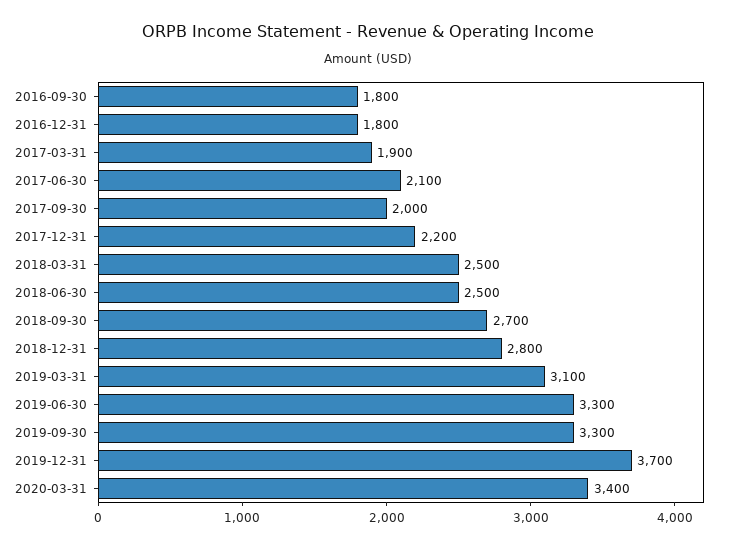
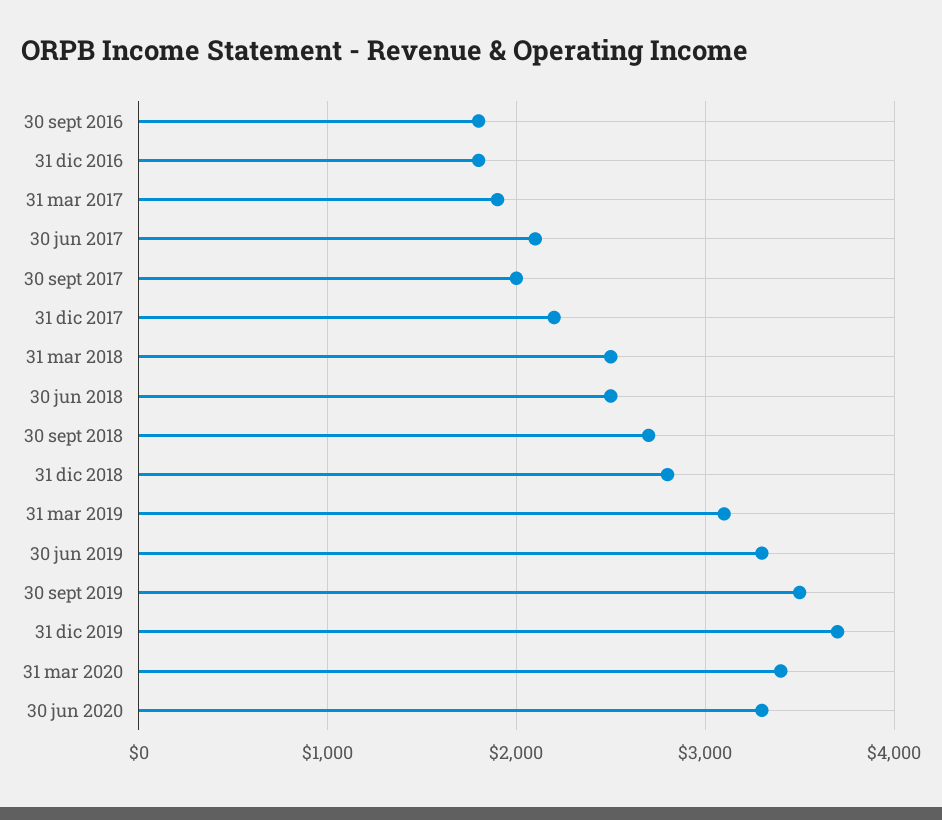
2019-09-30: 3300 -> 3500
30 jun 2020: none -> 3300

